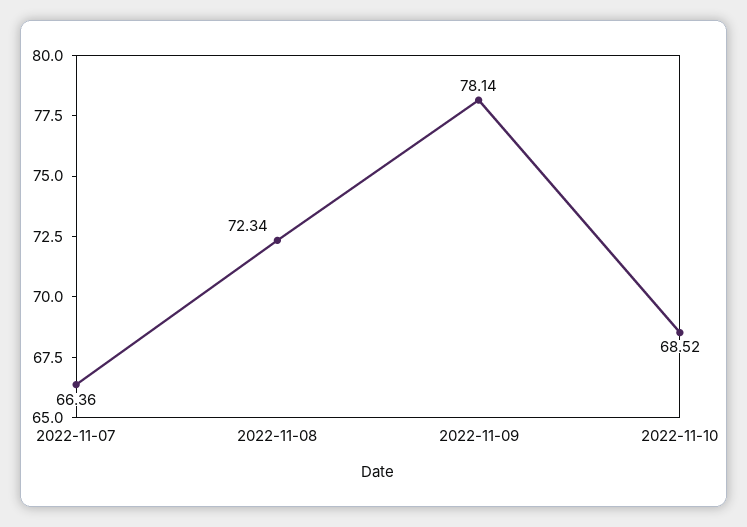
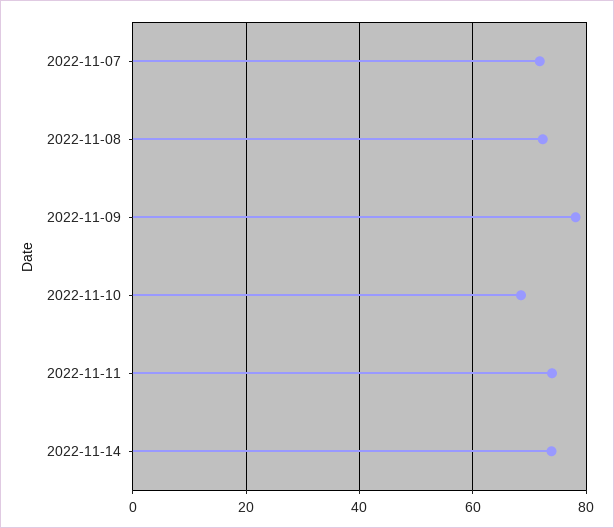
2022-11-07: 66.36 -> 72
2022-11-11: none -> 74
2022-11-14: none -> 74

